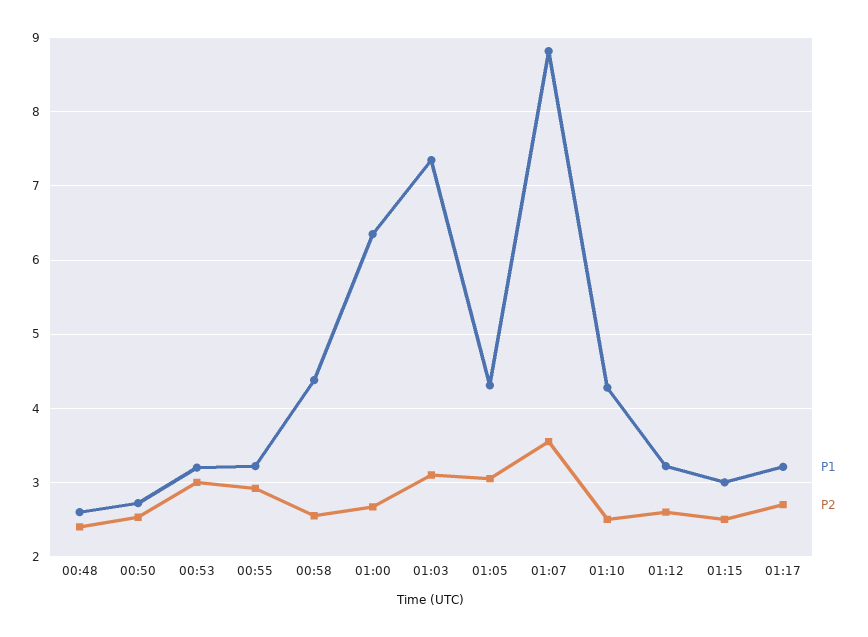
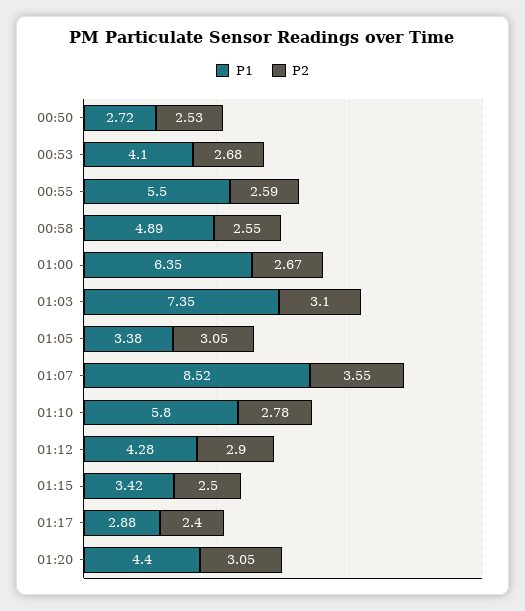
P1, 00:48: 2.6 -> none
P2, 00:48: 2.4 -> none
P1, 00:53: 3.2 -> 4.1
P2, 00:53: 3 -> 2.68
P1, 00:55: 3.2 -> 5.5
P2, 00:55: 2.9 -> 2.59
P1, 00:58: 4.4 -> 4.89
P1, 01:05: 4.3 -> 3.38
P1, 01:07: 8.8 -> 8.52
P1, 01:10: 4.3 -> 5.8
P2, 01:10: 2.5 -> 2.78
P1, 01:12: 3.2 -> 4.28
P2, 01:12: 2.6 -> 2.9
P1, 01:15: 3 -> 3.42
P1, 01:17: 3.2 -> 2.88
P2, 01:17: 2.7 -> 2.4
P1, 01:20: none -> 4.4
P2, 01:20: none -> 3.05

